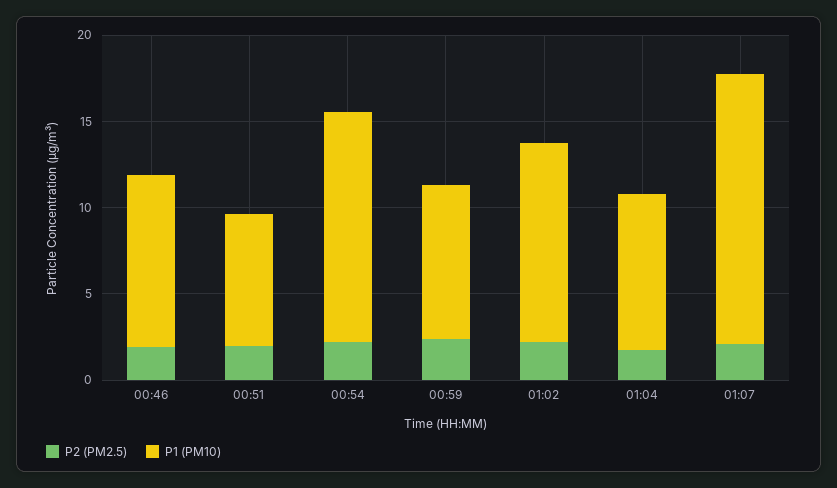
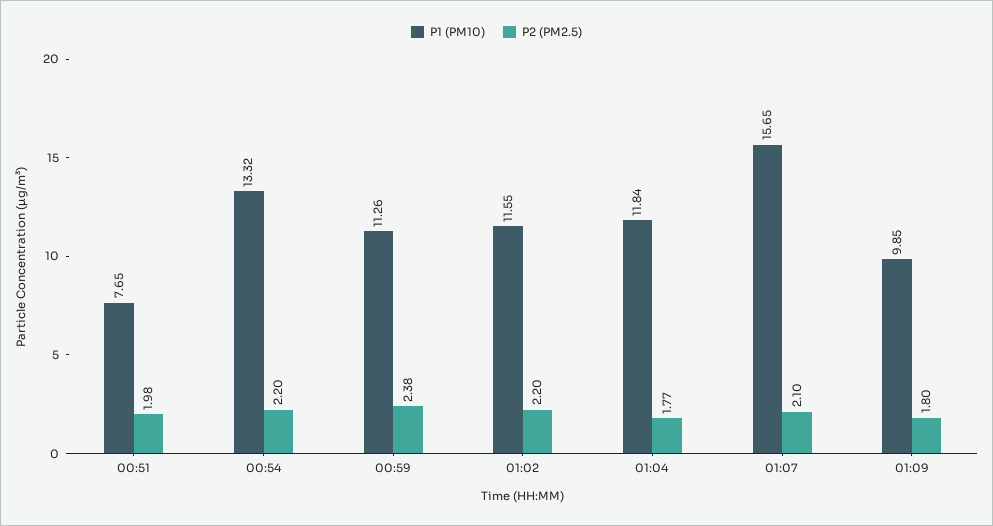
P2 (PM2.5), 00:46: 2 -> none
P1 (PM10), 00:46: 10 -> none
P1 (PM10), 00:59: 9 -> 11.26
P1 (PM10), 01:04: 9 -> 11.84
P1 (PM10), 01:09: none -> 9.85
P2 (PM2.5), 01:09: none -> 1.8

